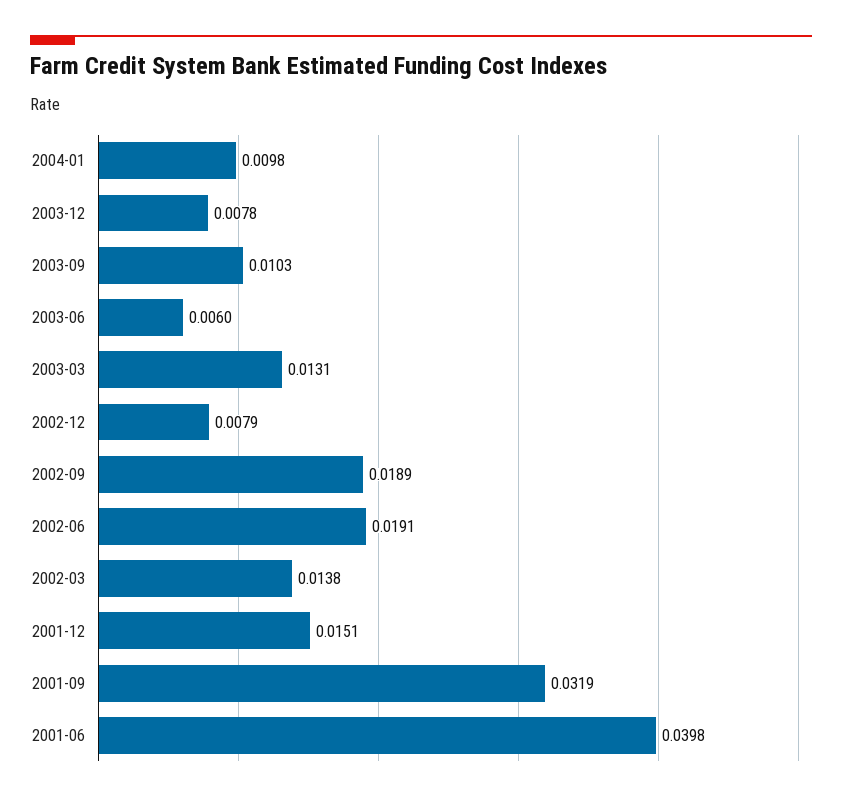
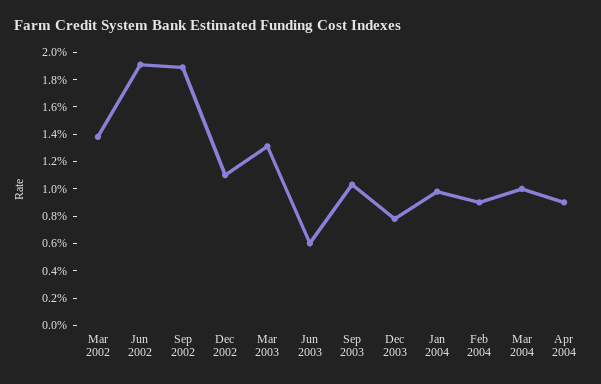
2002-12: 0.0079 -> 0.011
2001-12: 0.0151 -> none
2001-09: 0.0319 -> none
2001-06: 0.0398 -> none
Feb 2004: none -> 0.009
Mar 2004: none -> 0.01
Apr 2004: none -> 0.009

